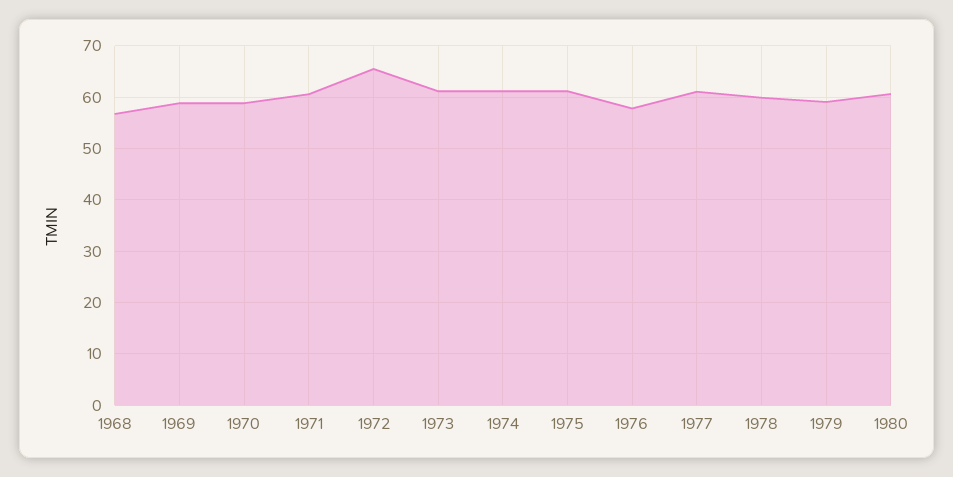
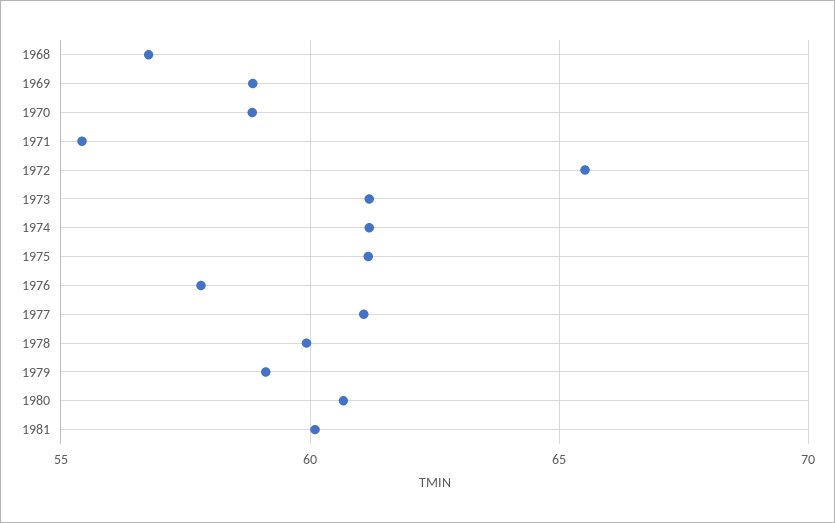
1971: 60 -> 55.5
1981: none -> 60

